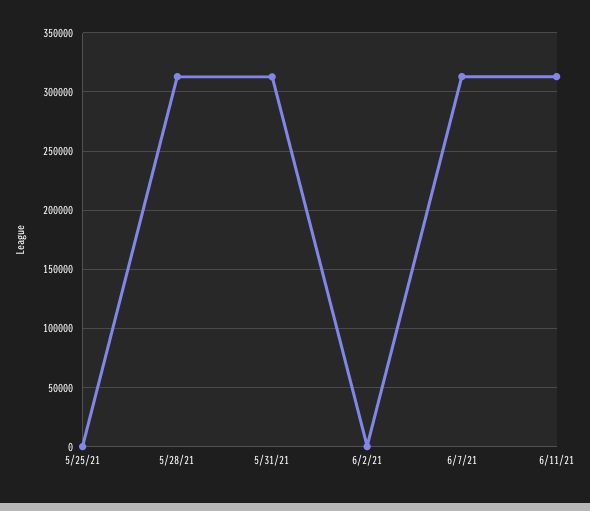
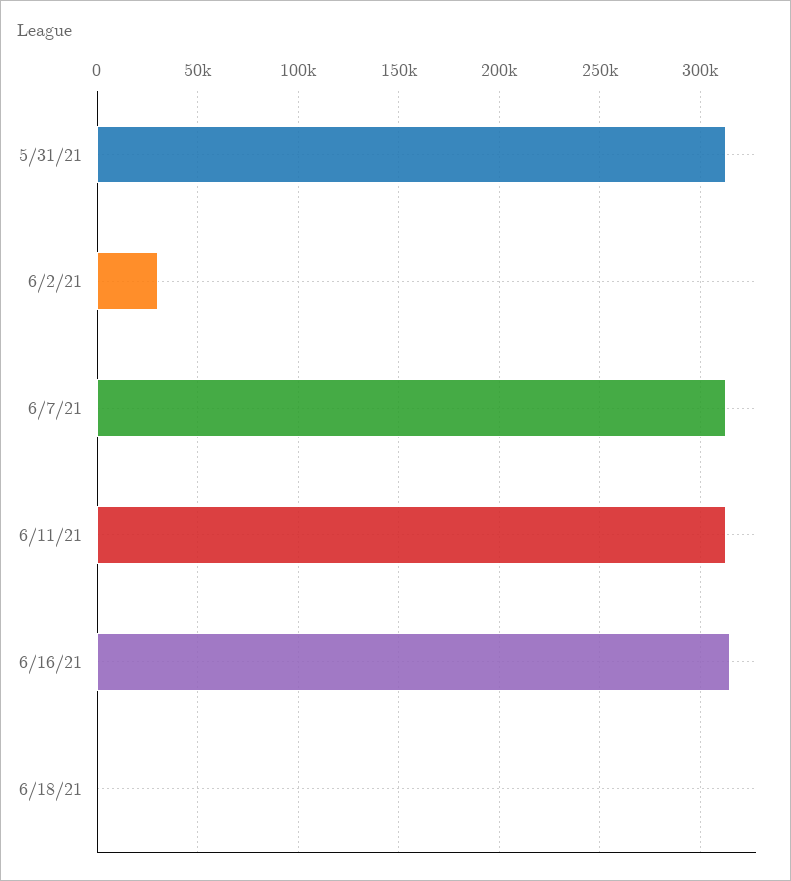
5/25/21: 0 -> none
5/28/21: 310000 -> none
6/2/21: 0 -> 30000
6/16/21: none -> 315000
6/18/21: none -> 0

